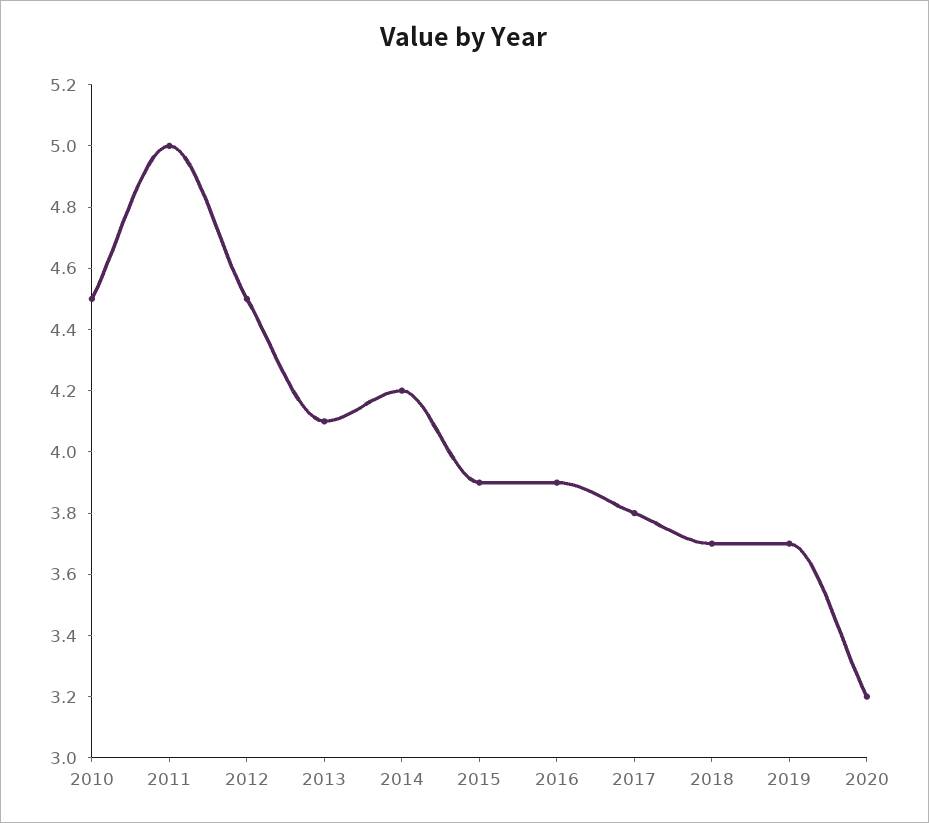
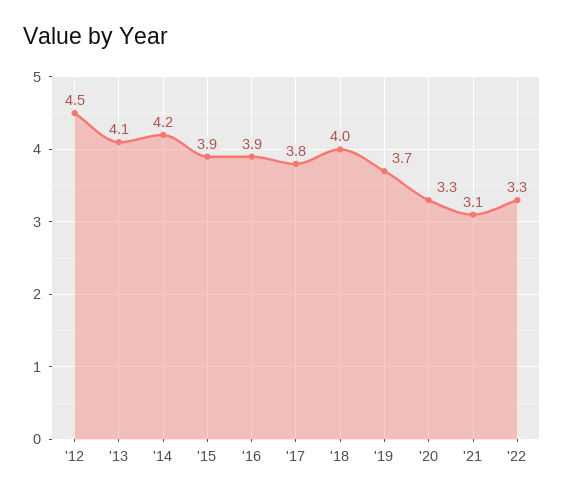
2010: 4.5 -> none
2011: 5 -> none
2018: 3.7 -> 4
2020: 3.2 -> 3.3
'21: none -> 3.1
'22: none -> 3.3

